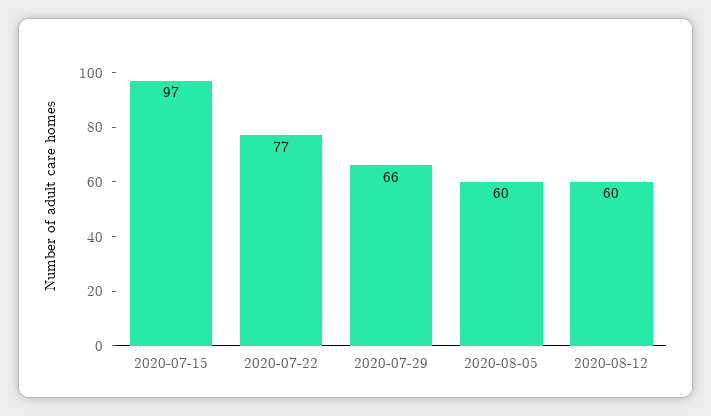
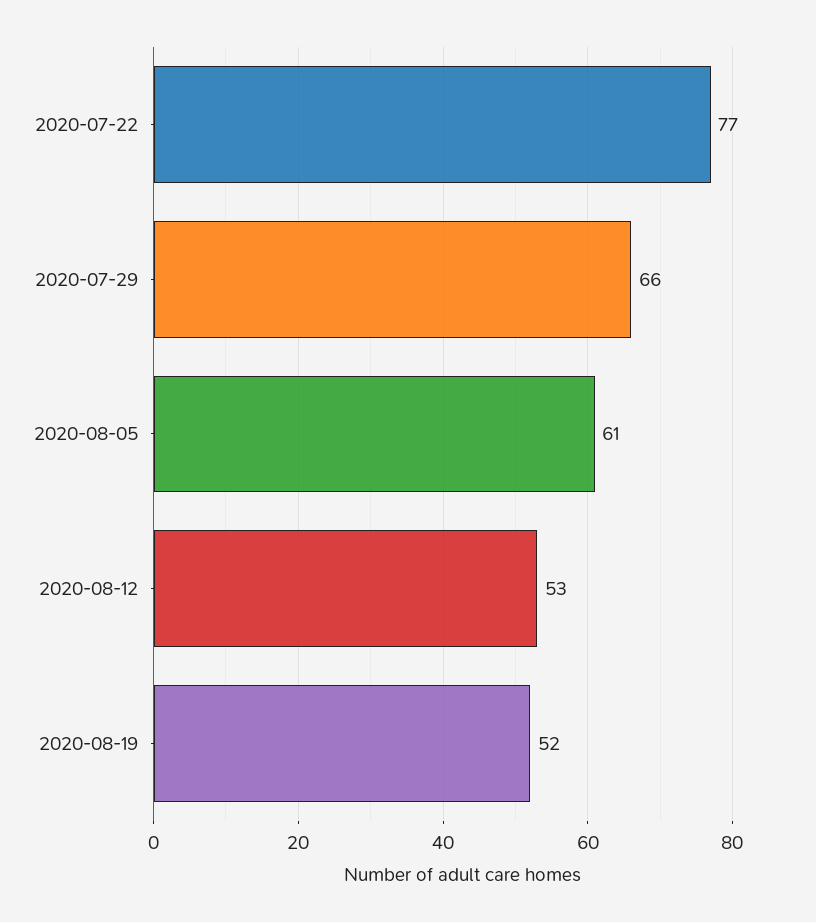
2020-07-15: 97 -> none
2020-08-05: 60 -> 61
2020-08-12: 60 -> 53
2020-08-19: none -> 52

